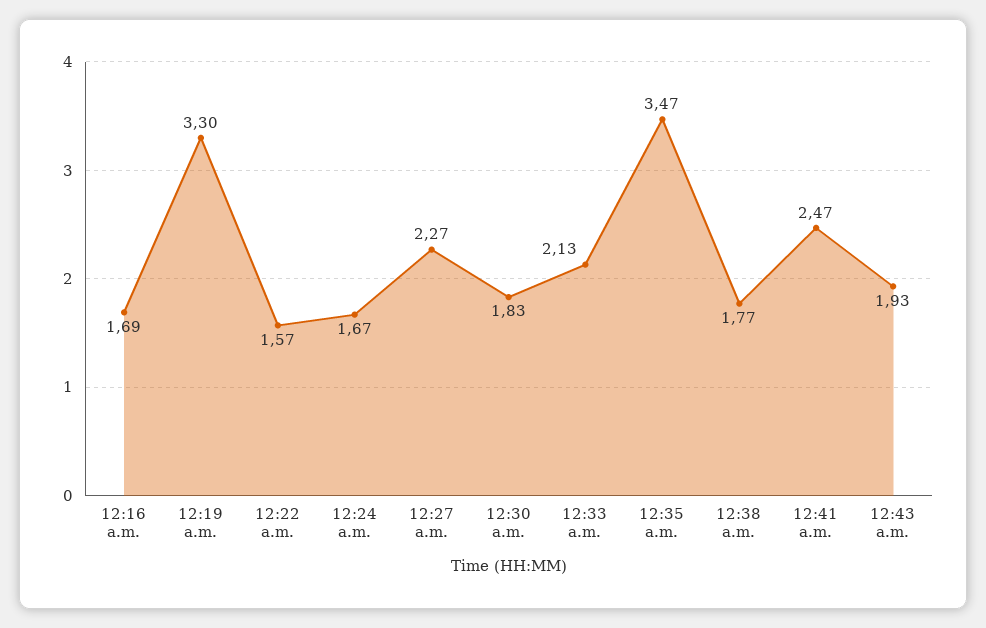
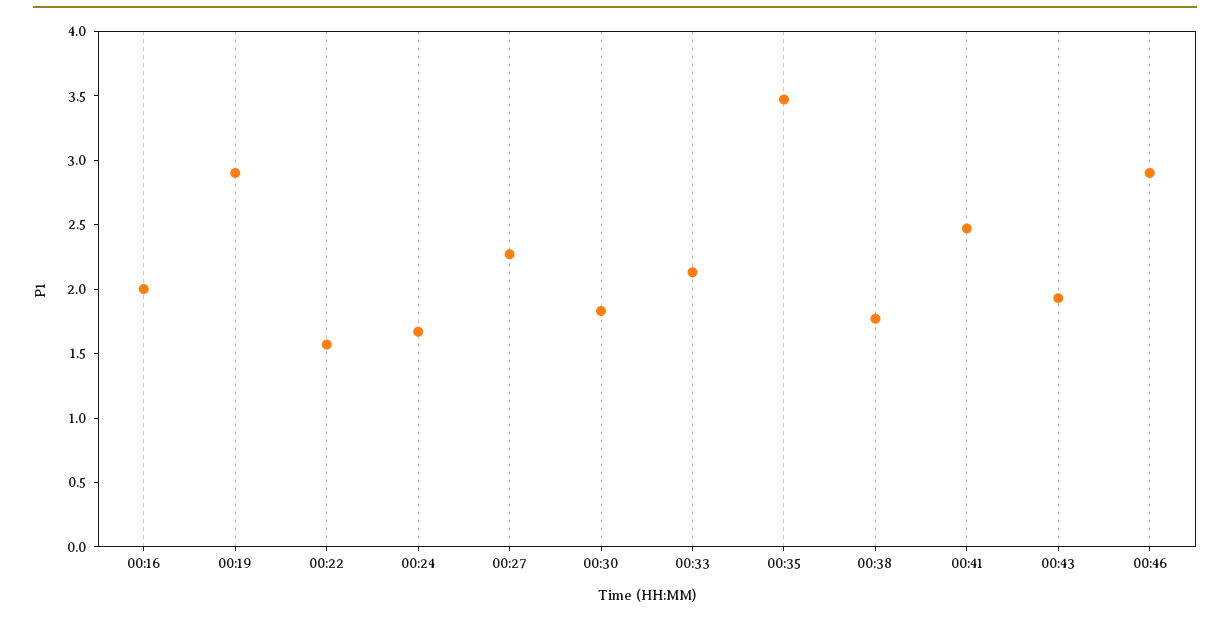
12:16 a.m.: 1.69 -> 2
12:19 a.m.: 3.3 -> 2.9
00:46: none -> 2.9

